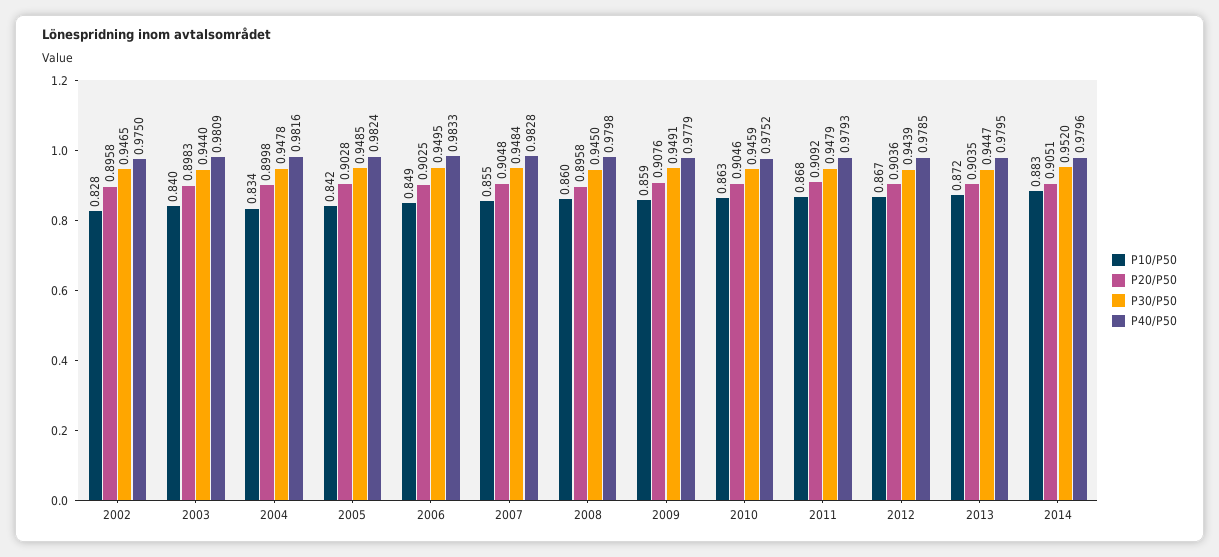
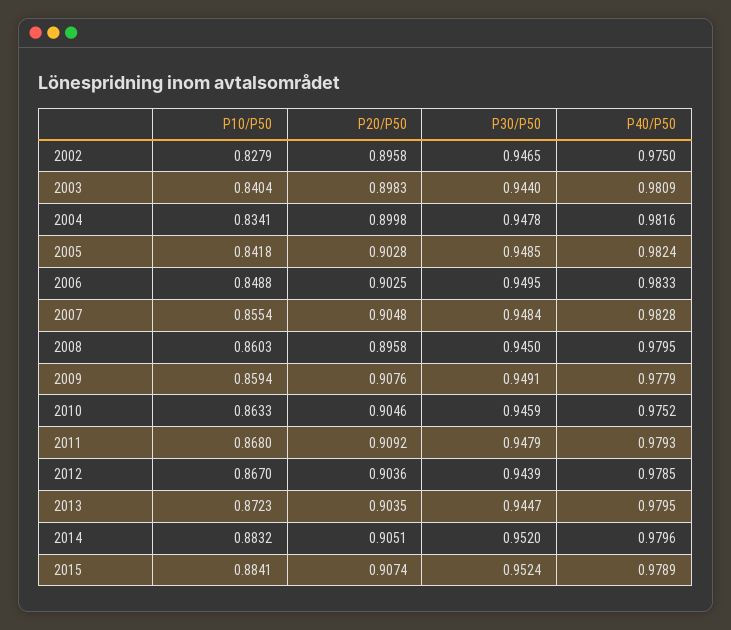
P40/P50, 2008: 0.9798 -> 0.9795
P10/P50, 2015: none -> 0.8841
P20/P50, 2015: none -> 0.9074
P30/P50, 2015: none -> 0.9524
P40/P50, 2015: none -> 0.9789

